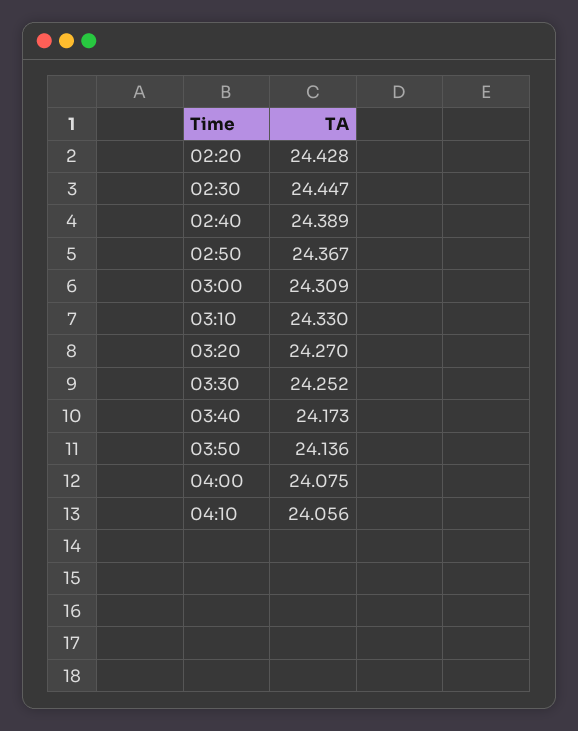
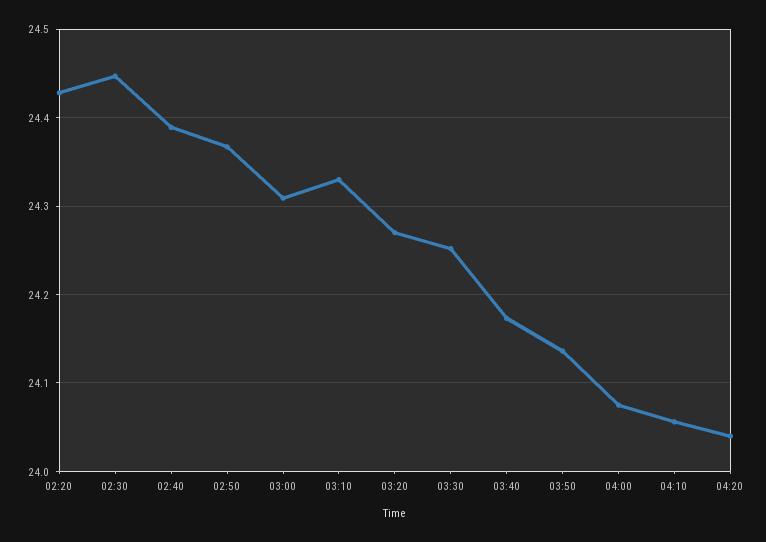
04:20: none -> 24.04

